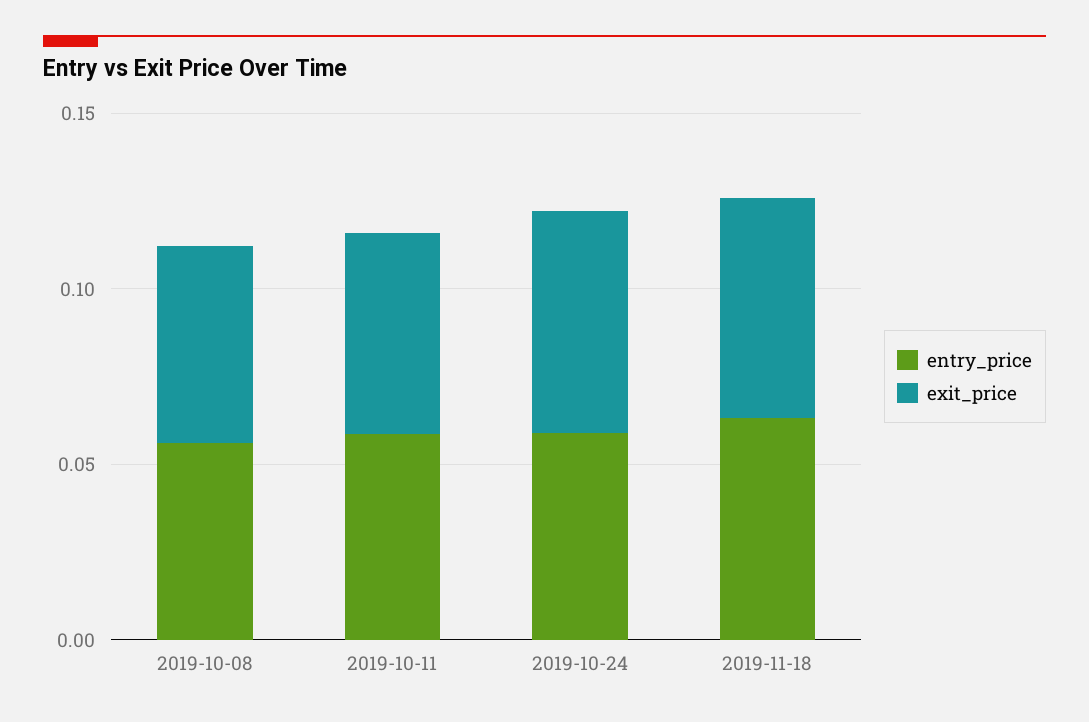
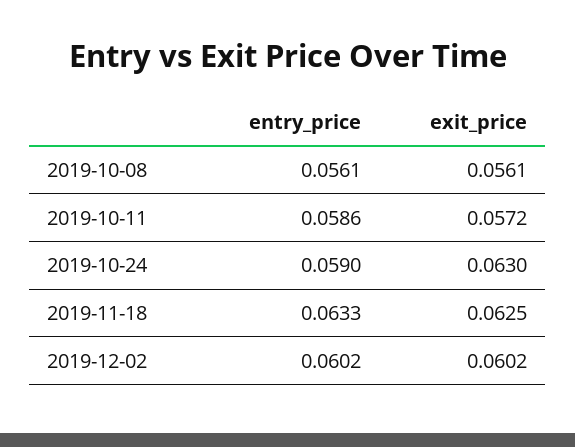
entry_price, 2019-12-02: none -> 0.0602
exit_price, 2019-12-02: none -> 0.0602

